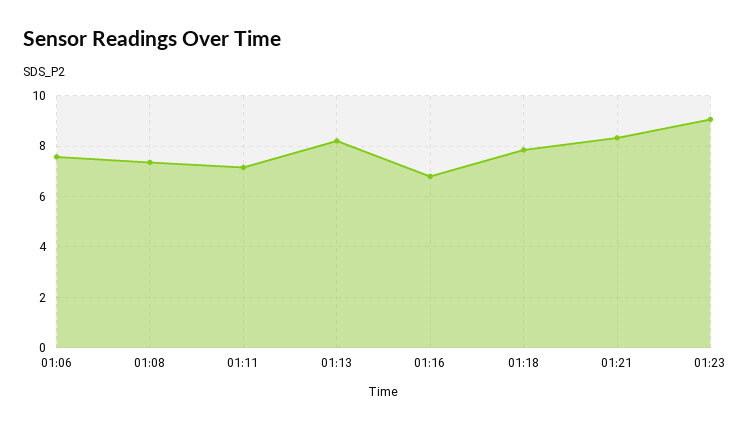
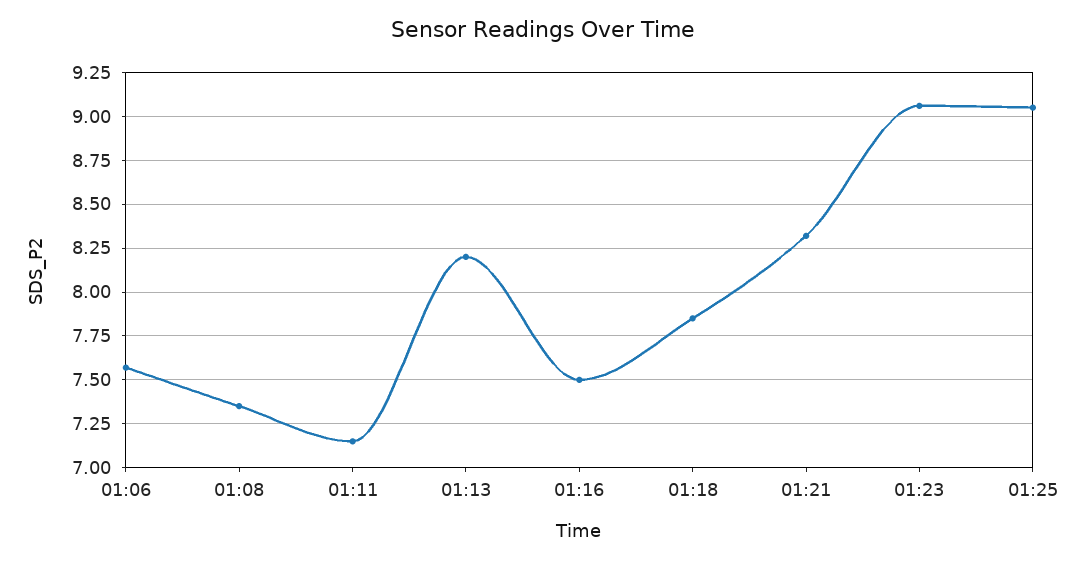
01:16: 6.75 -> 7.5
01:25: none -> 9.05

